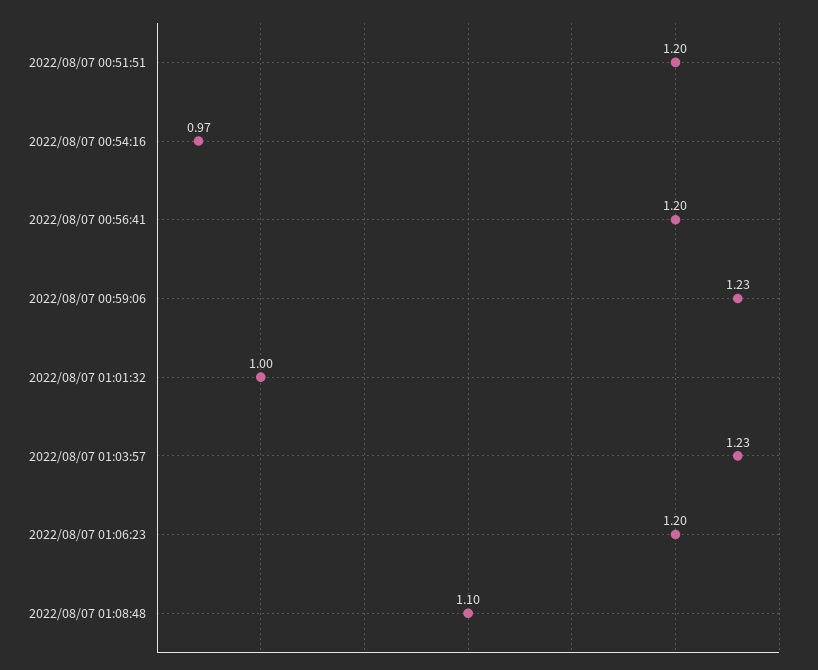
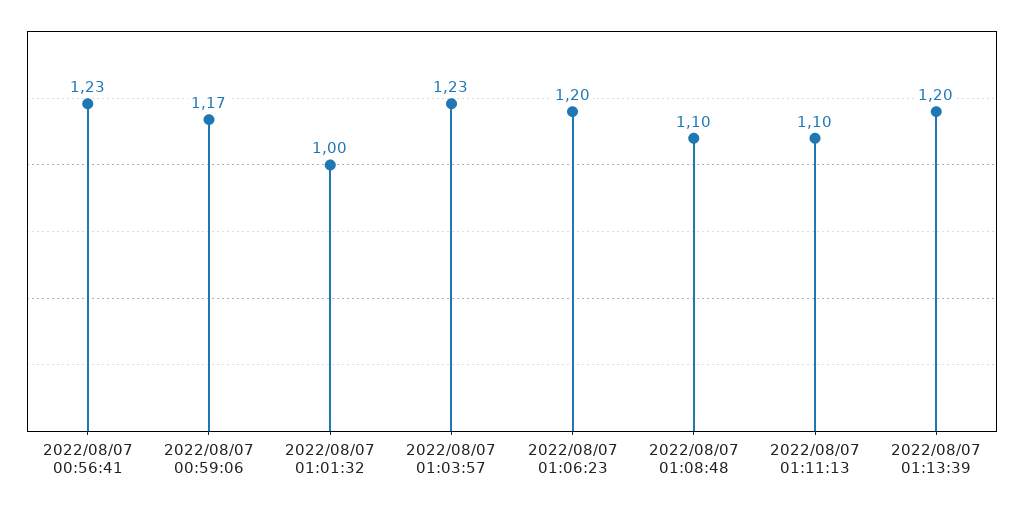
2022/08/07 00:51:51: 1.2 -> none
2022/08/07 00:54:16: 0.97 -> none
2022/08/07 00:56:41: 1.2 -> 1.23
2022/08/07 00:59:06: 1.23 -> 1.17
2022/08/07 01:11:13: none -> 1.1
2022/08/07 01:13:39: none -> 1.2

